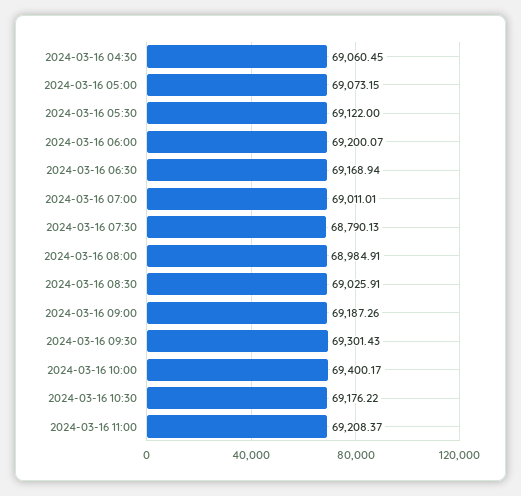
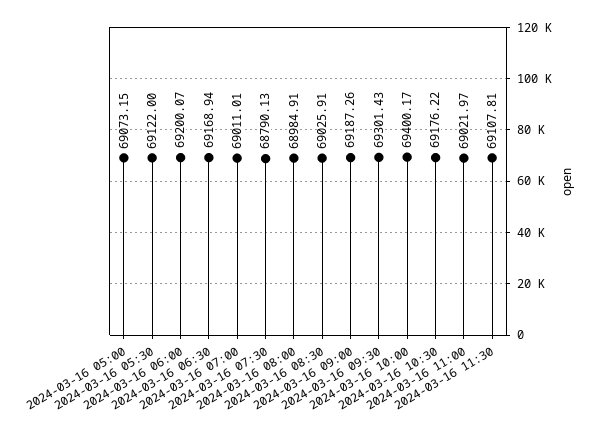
2024-03-16 04:30: 69060.45 -> none
2024-03-16 11:00: 69208.37 -> 69021.97
2024-03-16 11:30: none -> 69107.81

